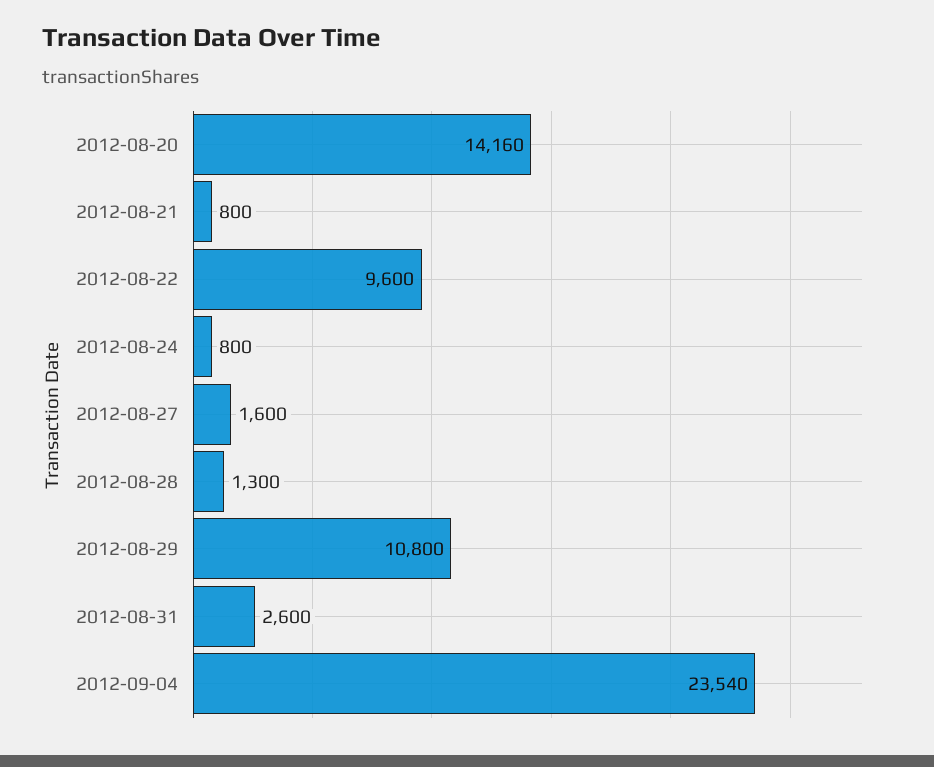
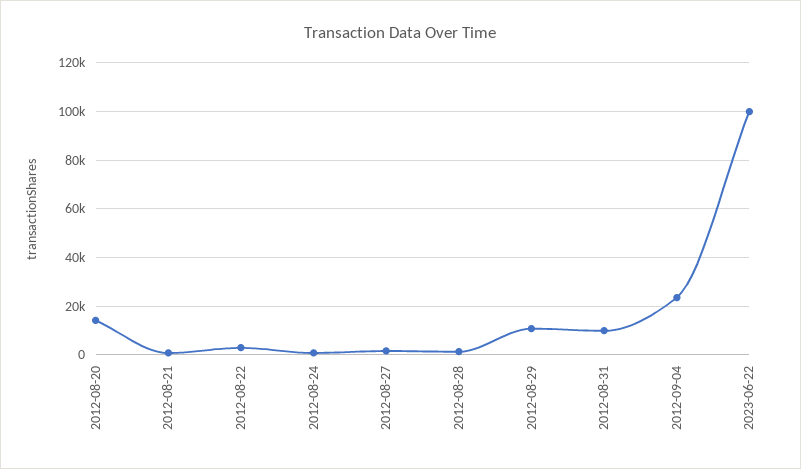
2012-08-22: 9600 -> 2500
2012-08-31: 2600 -> 10000
2023-06-22: none -> 100000

